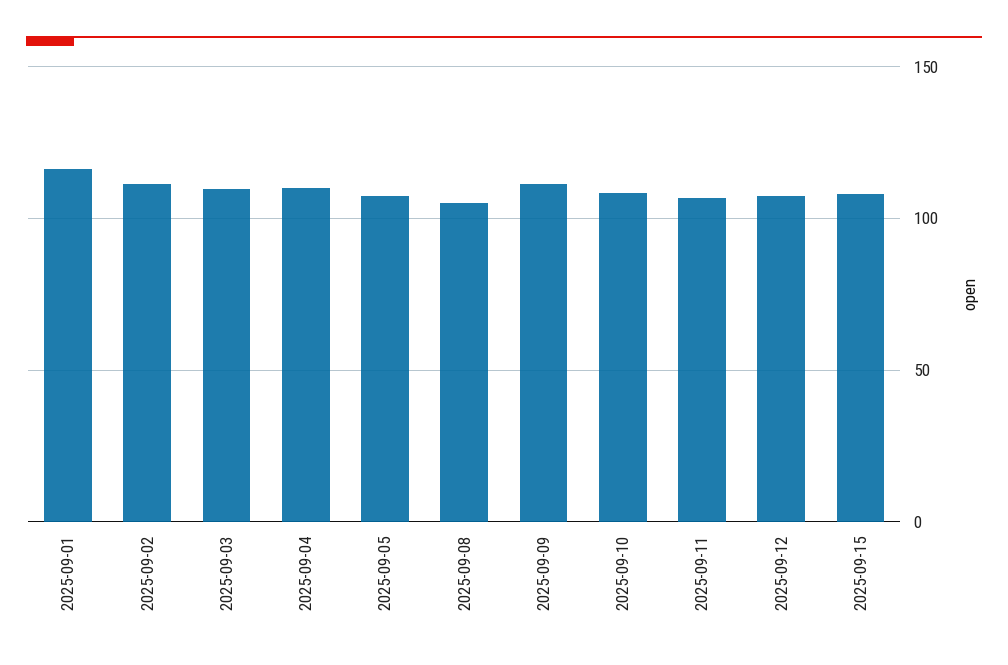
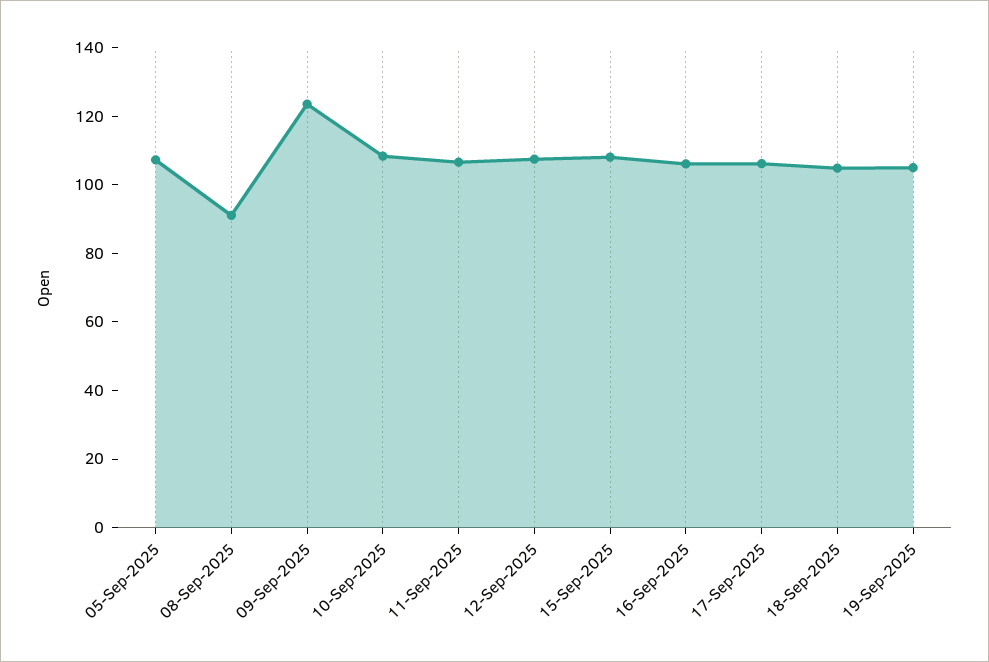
2025-09-01: 115 -> none
2025-09-02: 110 -> none
2025-09-03: 110 -> none
2025-09-04: 110 -> none
2025-09-08: 105 -> 90
2025-09-09: 110 -> 125
16-Sep-2025: none -> 105
17-Sep-2025: none -> 105
18-Sep-2025: none -> 105
19-Sep-2025: none -> 105

